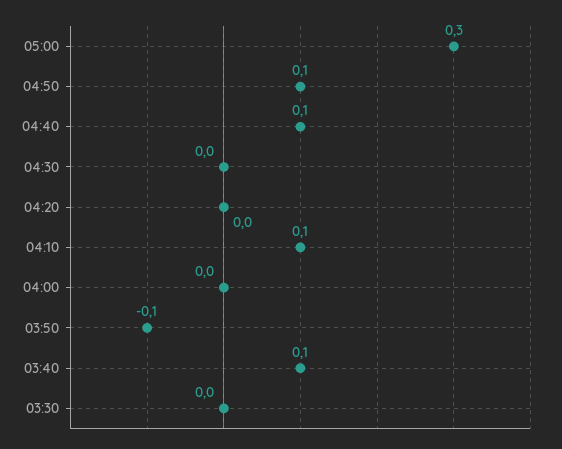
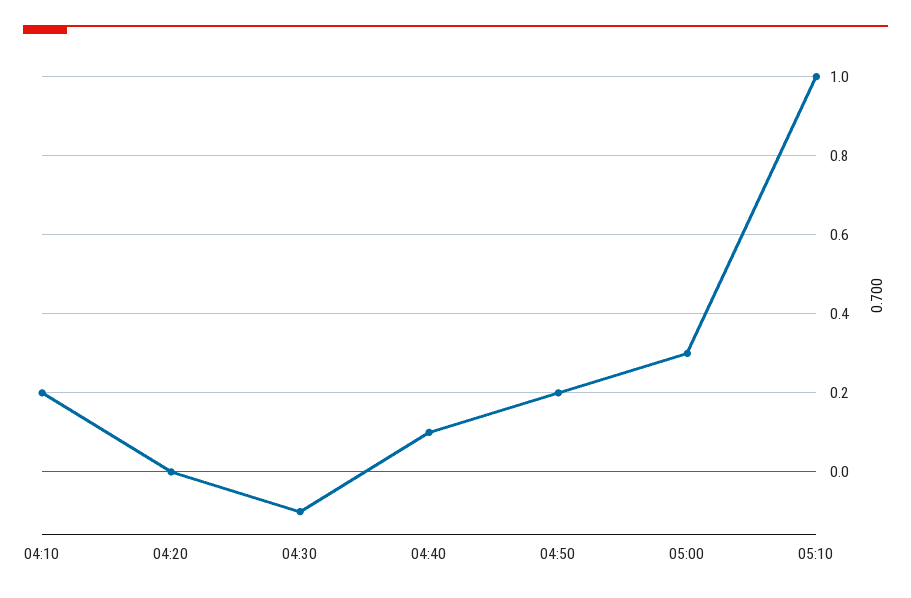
04:50: 0.1 -> 0.2
04:30: 0 -> -0.1
04:10: 0.1 -> 0.2
04:00: 0 -> none
03:50: -0.1 -> none
03:40: 0.1 -> none
03:30: 0 -> none
05:10: none -> 1

